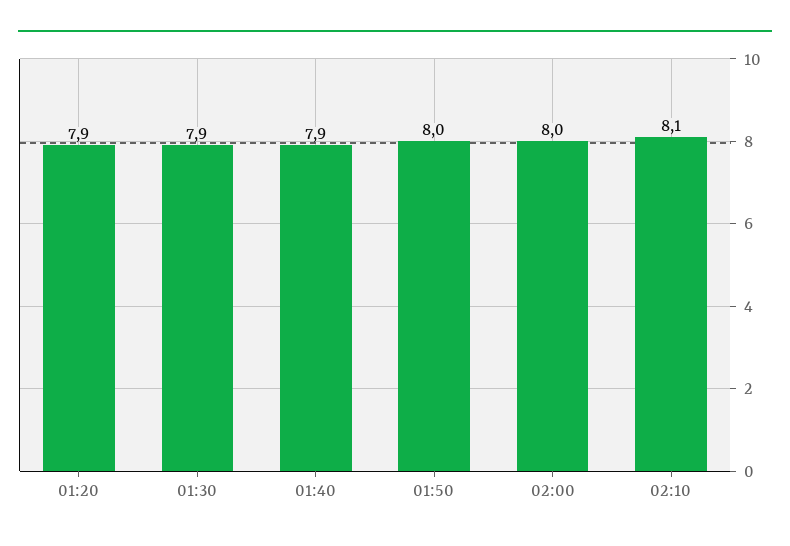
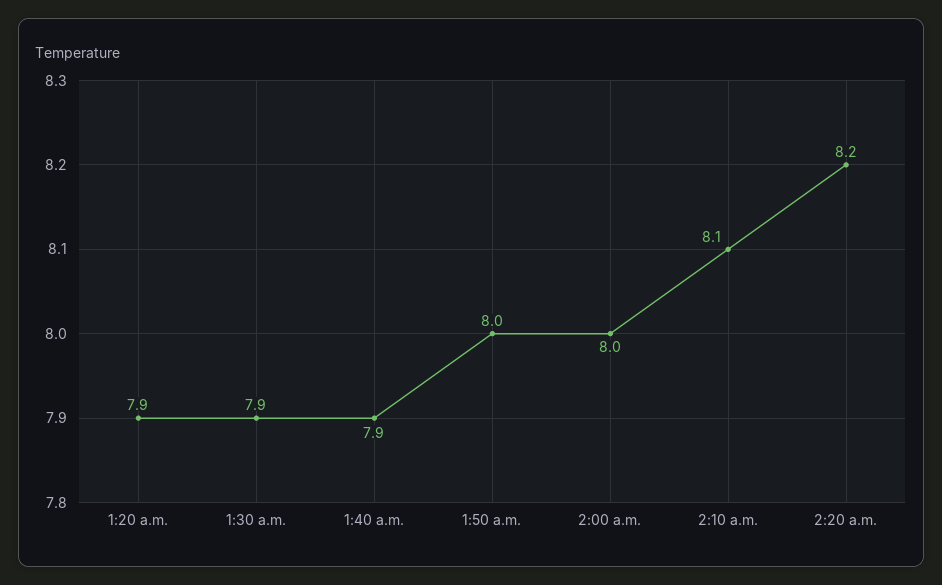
2:20 a.m.: none -> 8.2

